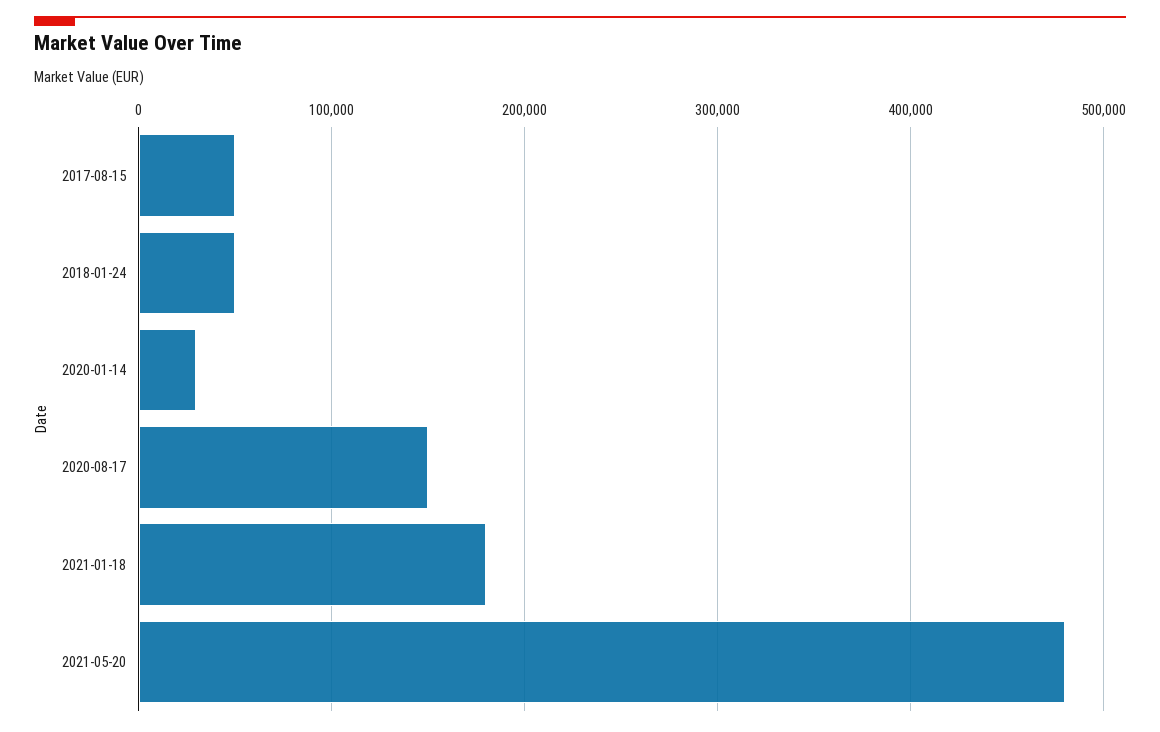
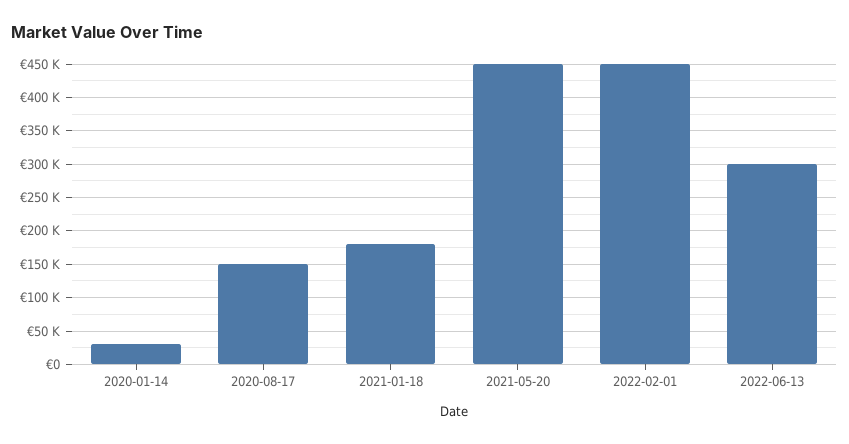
2017-08-15: 50000 -> none
2018-01-24: 50000 -> none
2021-05-20: 480000 -> 450000
2022-02-01: none -> 450000
2022-06-13: none -> 300000

